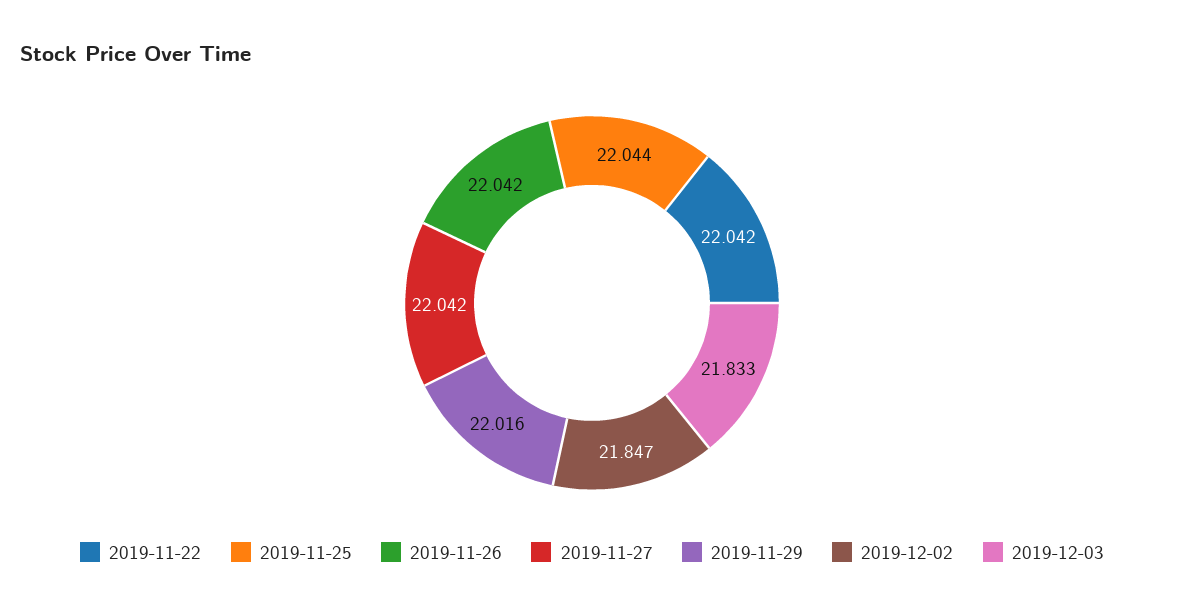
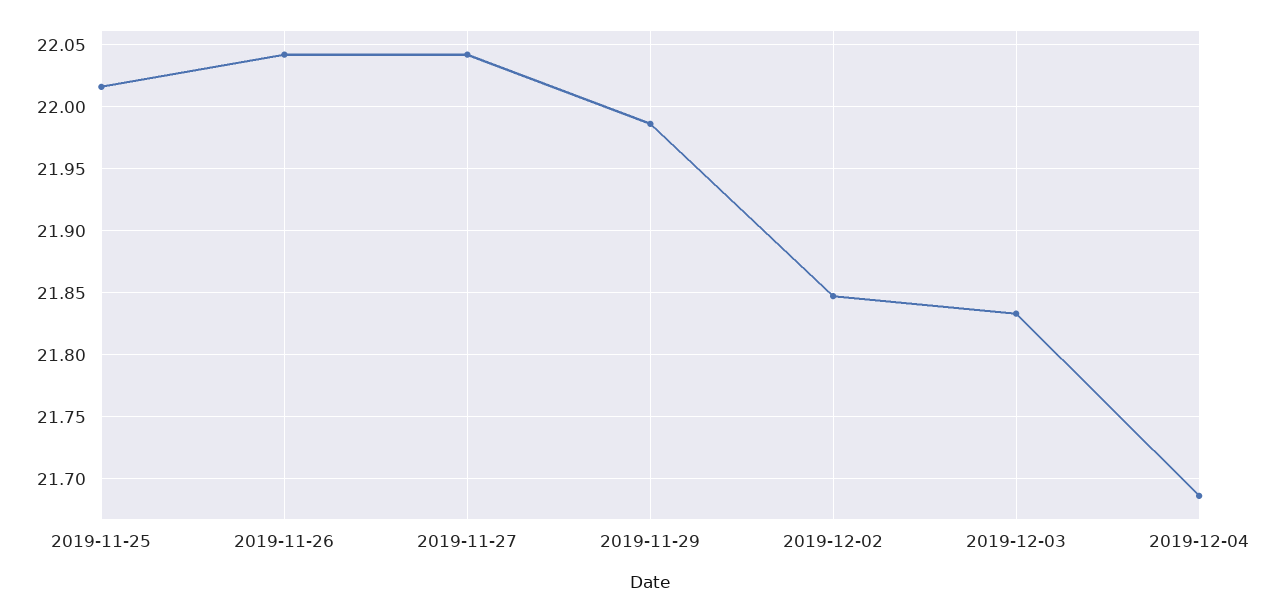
2019-11-22: 22.042 -> none
2019-11-25: 22.044 -> 22.015
2019-11-29: 22.016 -> 21.985
2019-12-04: none -> 21.685

